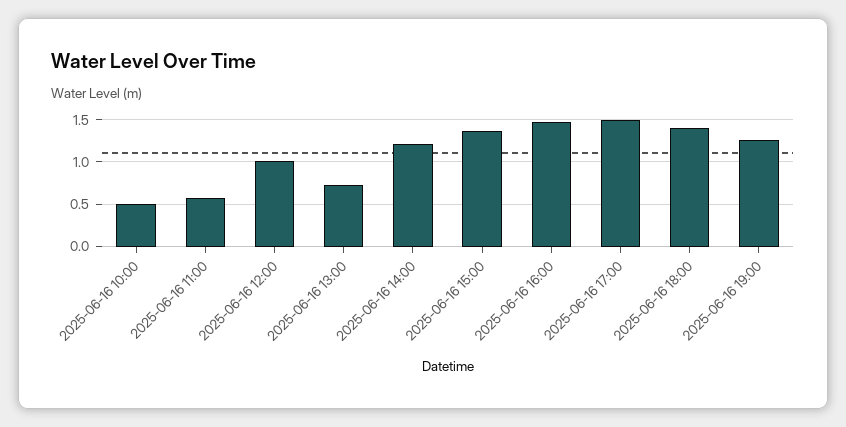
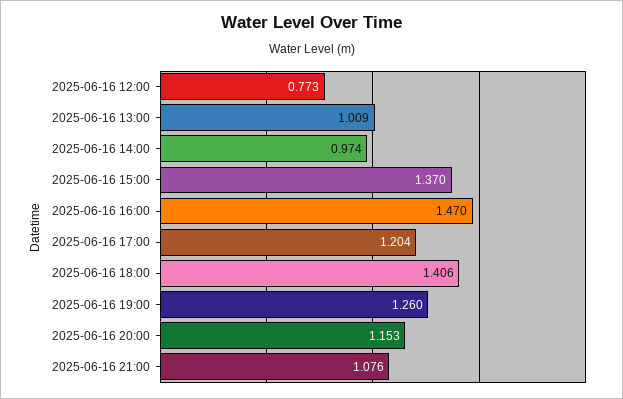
2025-06-16 10:00: 0.5 -> none
2025-06-16 11:00: 0.6 -> none
2025-06-16 12:00: 1 -> 0.773
2025-06-16 13:00: 0.7 -> 1.009
2025-06-16 14:00: 1.2 -> 0.974
2025-06-16 17:00: 1.5 -> 1.204
2025-06-16 20:00: none -> 1.153
2025-06-16 21:00: none -> 1.076

